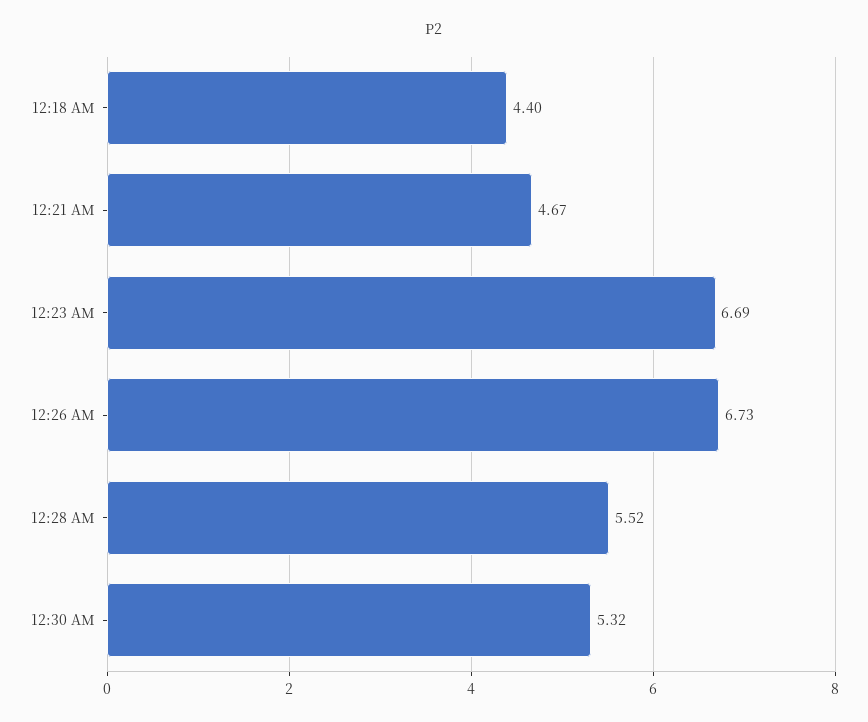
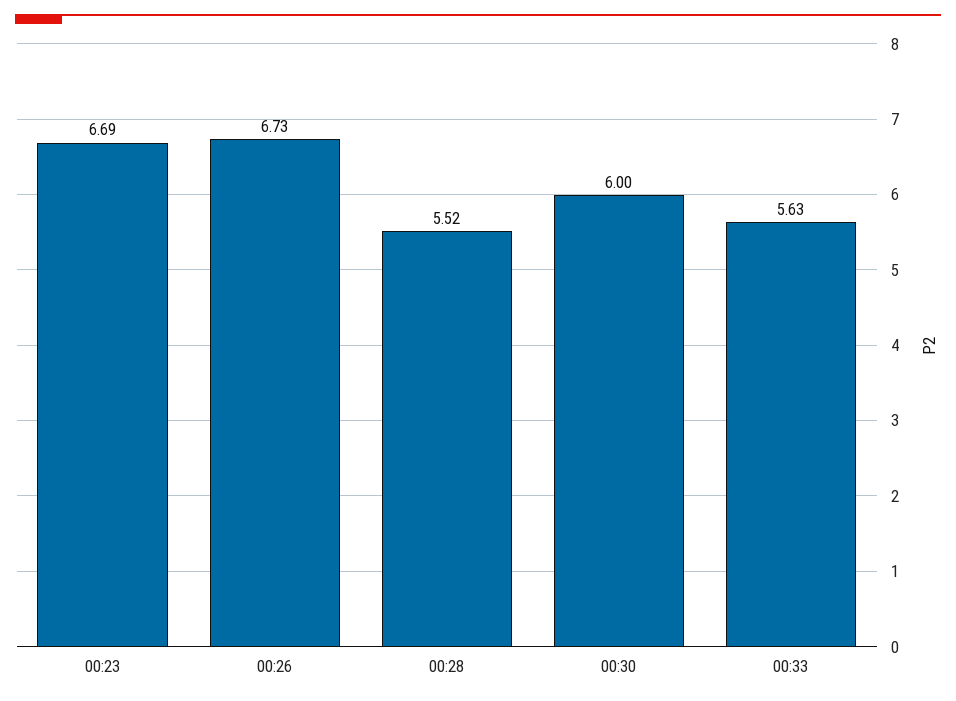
12:18 AM: 4.4 -> none
12:21 AM: 4.67 -> none
12:30 AM: 5.32 -> 6
00:33: none -> 5.63

